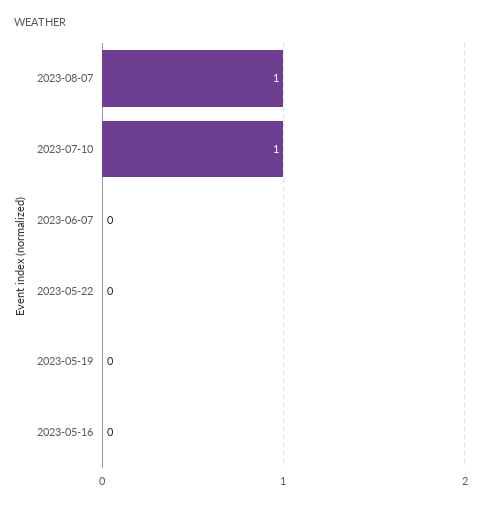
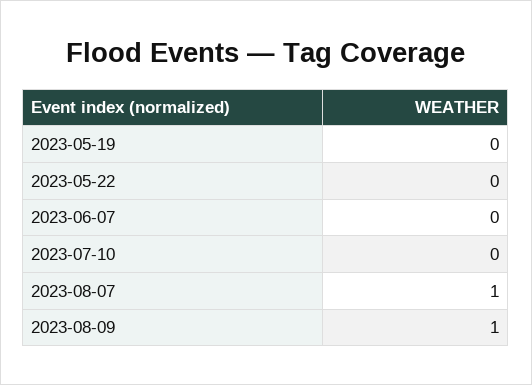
2023-07-10: 1 -> 0
2023-05-16: 0 -> none
2023-08-09: none -> 1

